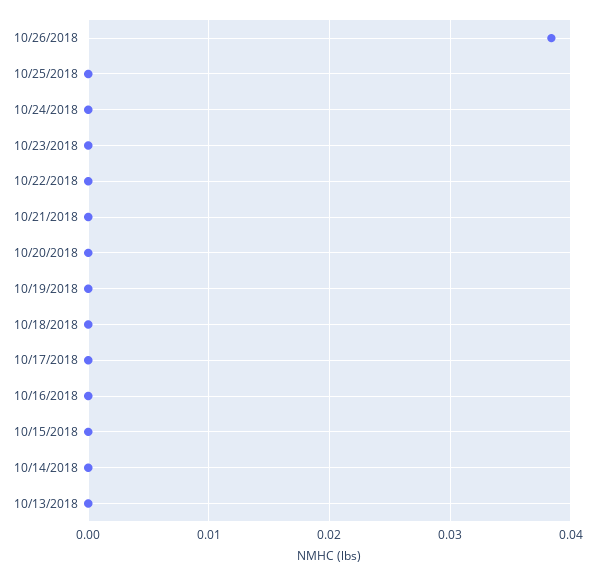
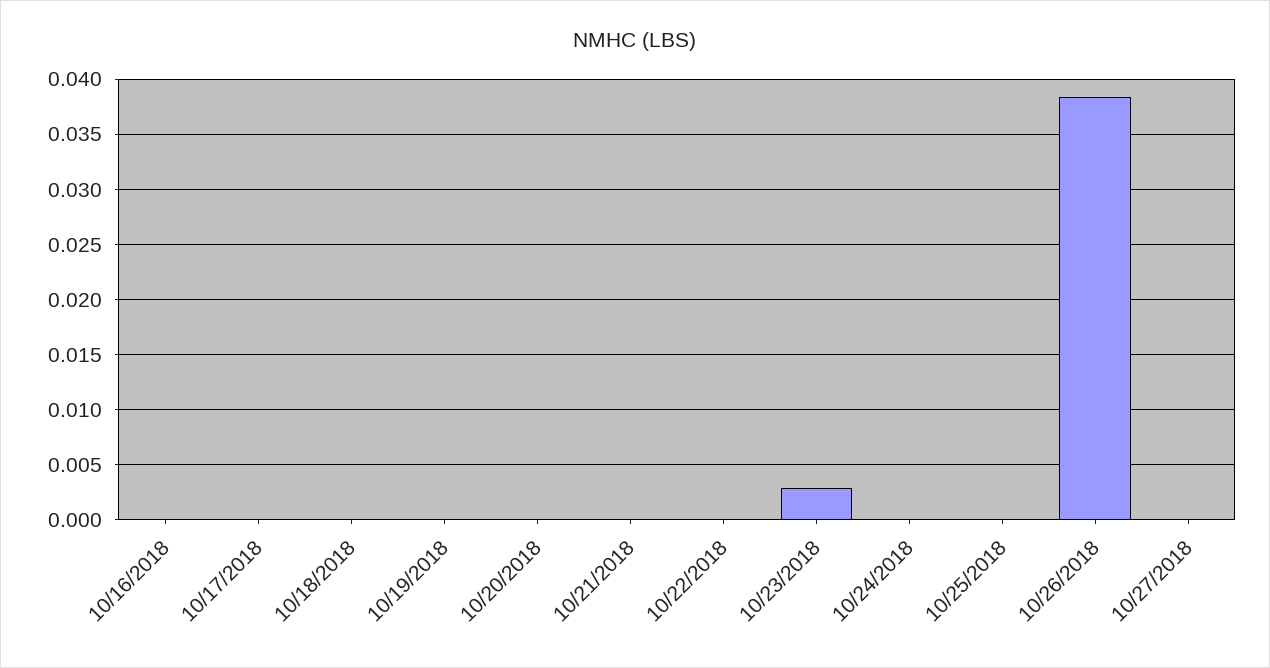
10/23/2018: 0 -> 0.003
10/15/2018: 0 -> none
10/14/2018: 0 -> none
10/13/2018: 0 -> none
10/27/2018: none -> 0

